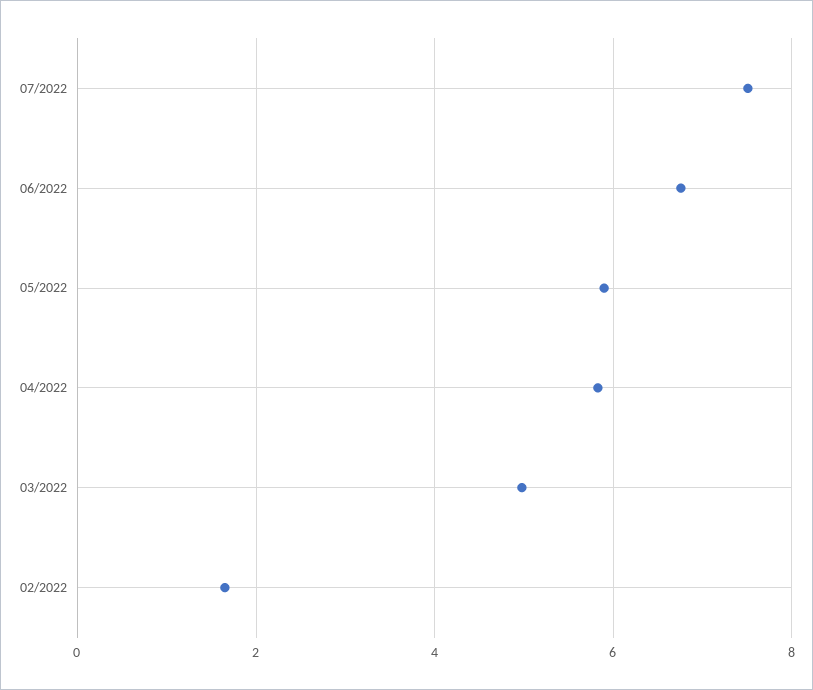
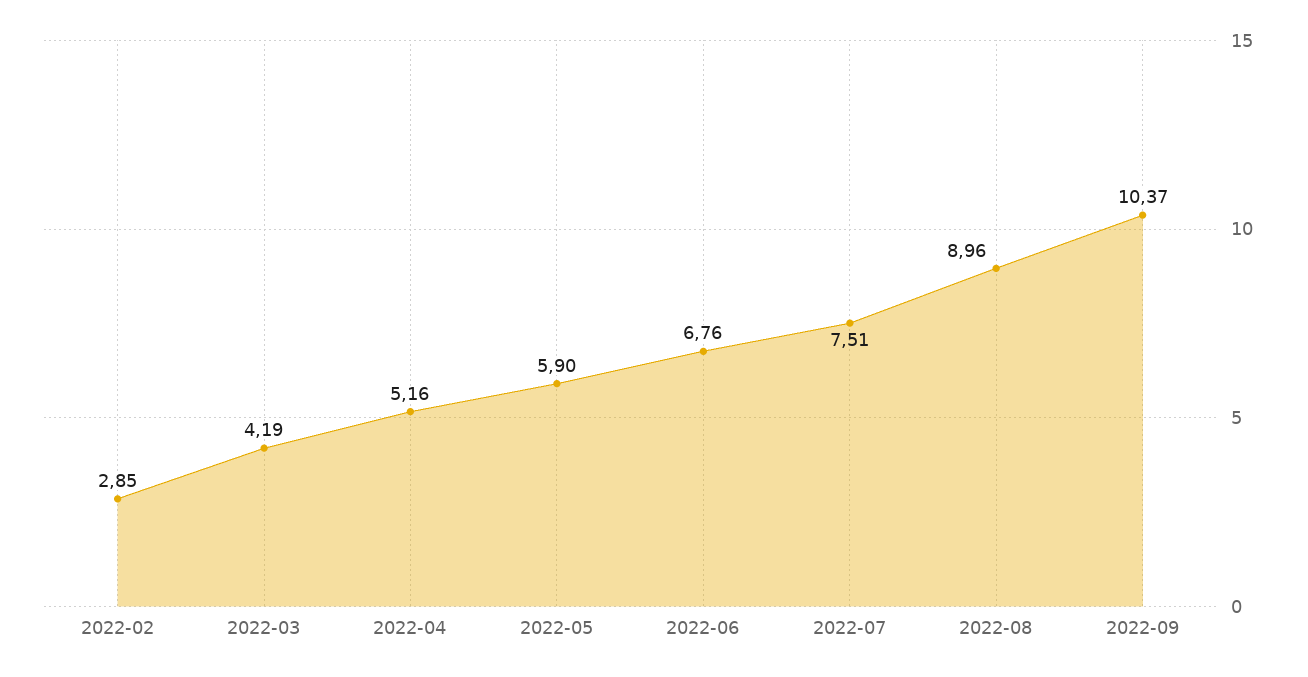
04/2022: 5.8 -> 5.16
03/2022: 5 -> 4.19
02/2022: 1.6 -> 2.85
2022-08: none -> 8.96
2022-09: none -> 10.37

